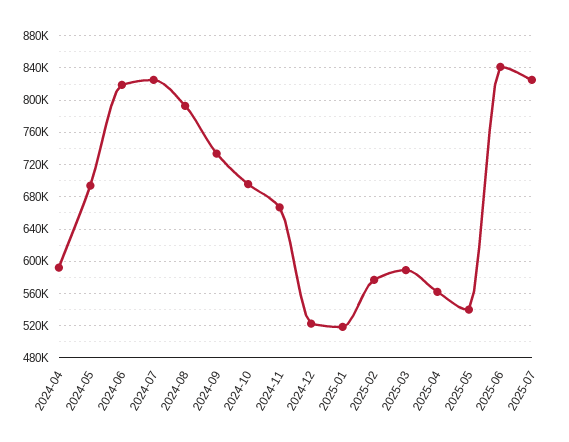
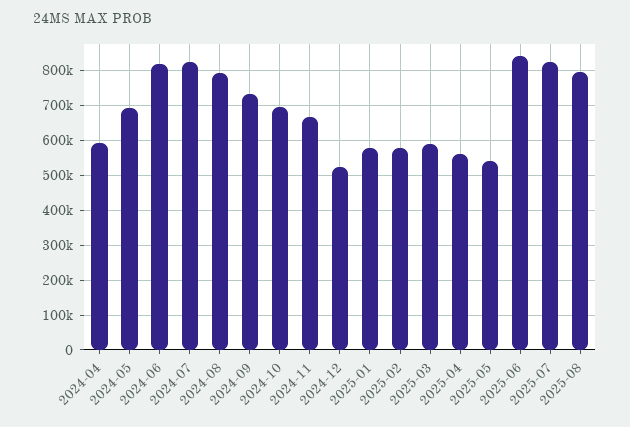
2025-01: 520000 -> 580000
2025-08: none -> 800000

